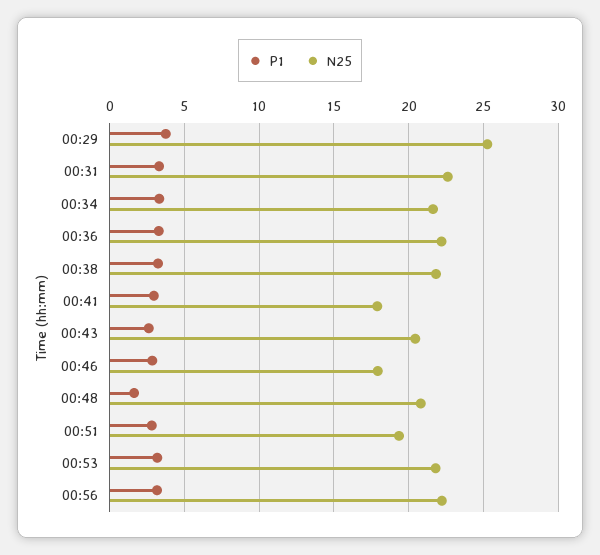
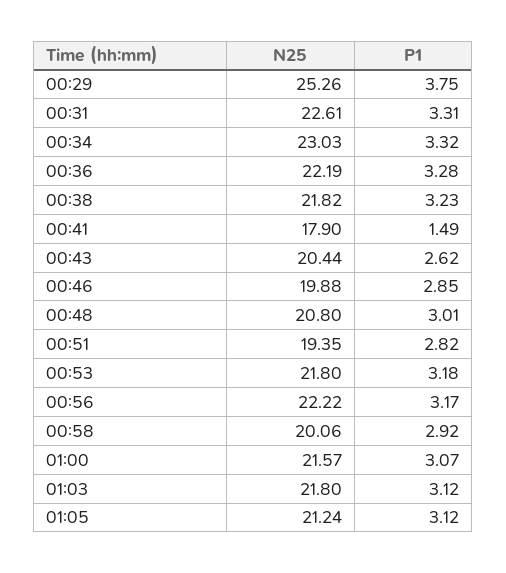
N25, 00:34: 21.5 -> 23.03
P1, 00:41: 3 -> 1.49
N25, 00:46: 18 -> 19.88
P1, 00:48: 1.5 -> 3.01
N25, 00:58: none -> 20.06
P1, 00:58: none -> 2.92
N25, 01:00: none -> 21.57
P1, 01:00: none -> 3.07
N25, 01:03: none -> 21.8
P1, 01:03: none -> 3.12
N25, 01:05: none -> 21.24
P1, 01:05: none -> 3.12

